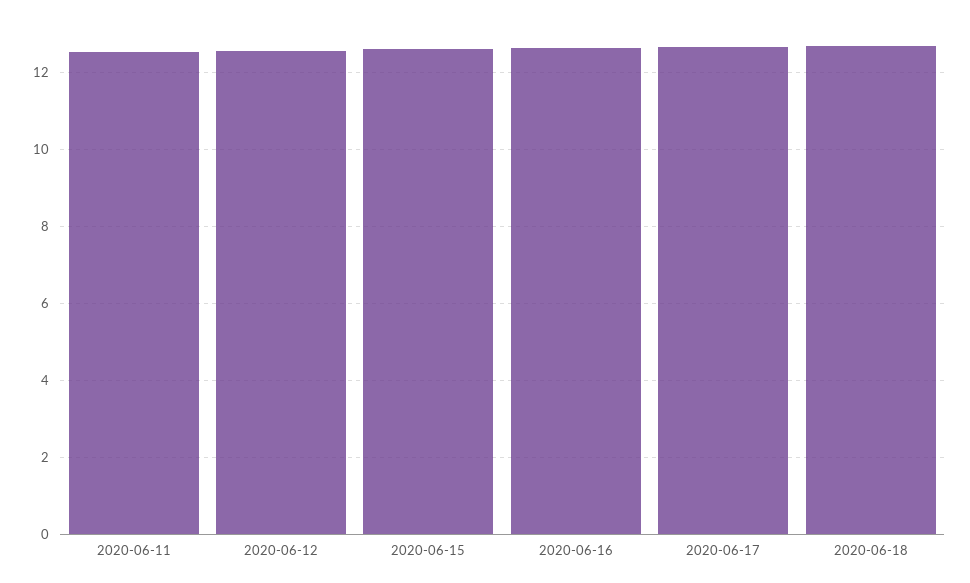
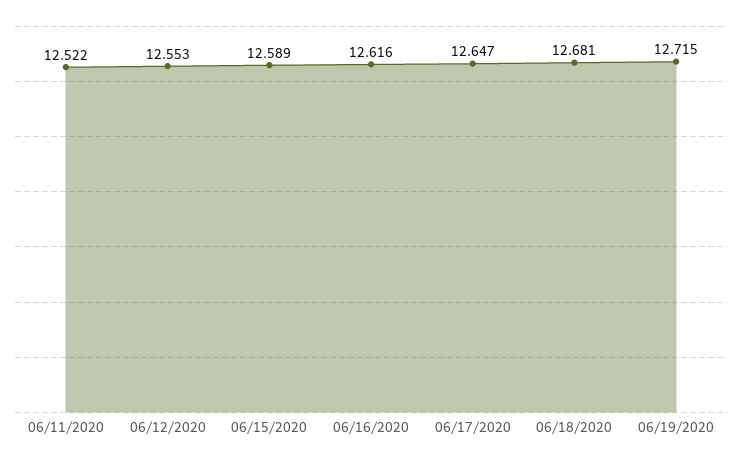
06/19/2020: none -> 12.715

